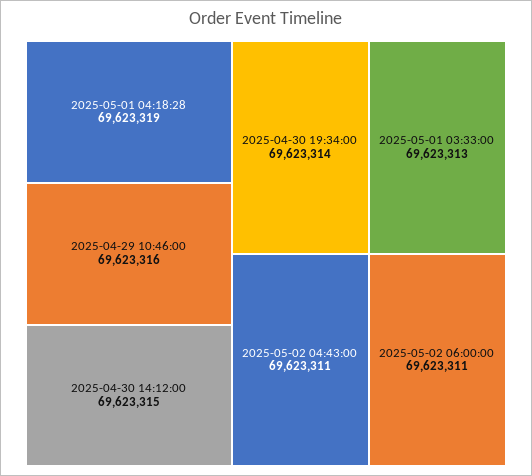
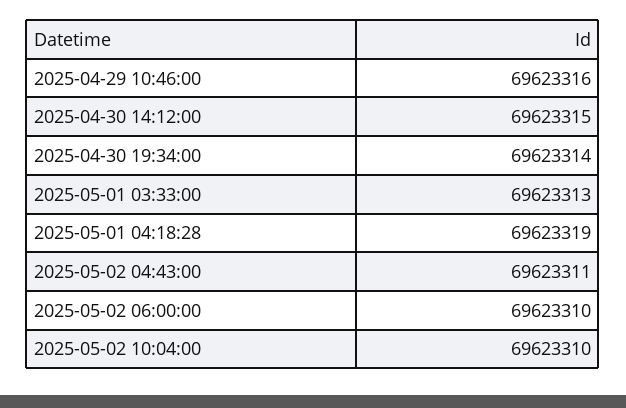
2025-05-02 06:00:00: 69623311 -> 69623310
2025-05-02 10:04:00: none -> 69623310

